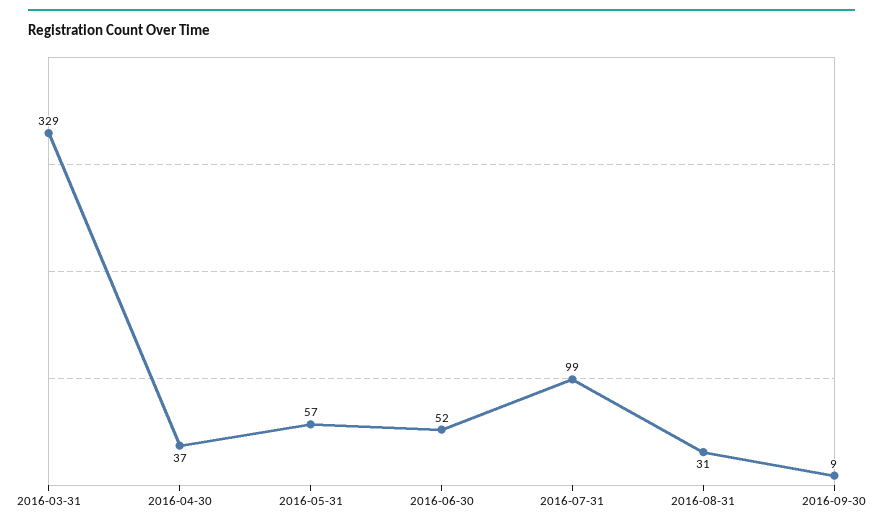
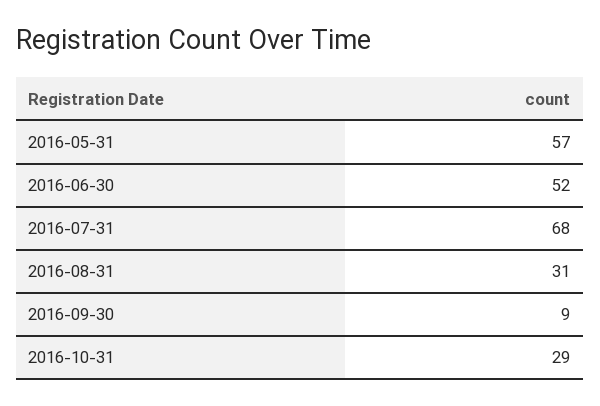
2016-03-31: 329 -> none
2016-04-30: 37 -> none
2016-07-31: 99 -> 68
2016-10-31: none -> 29

